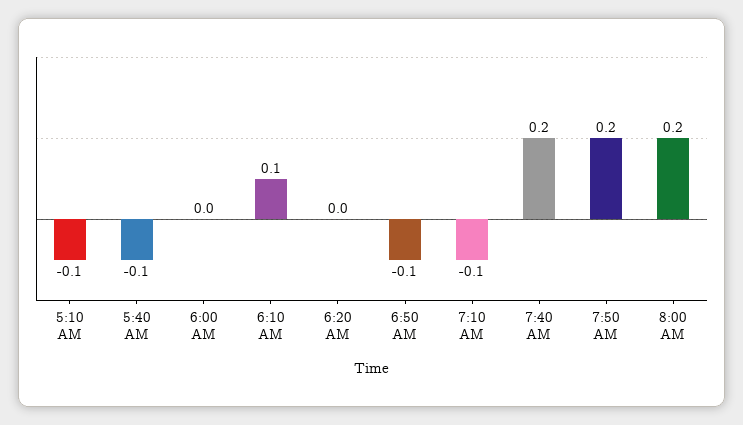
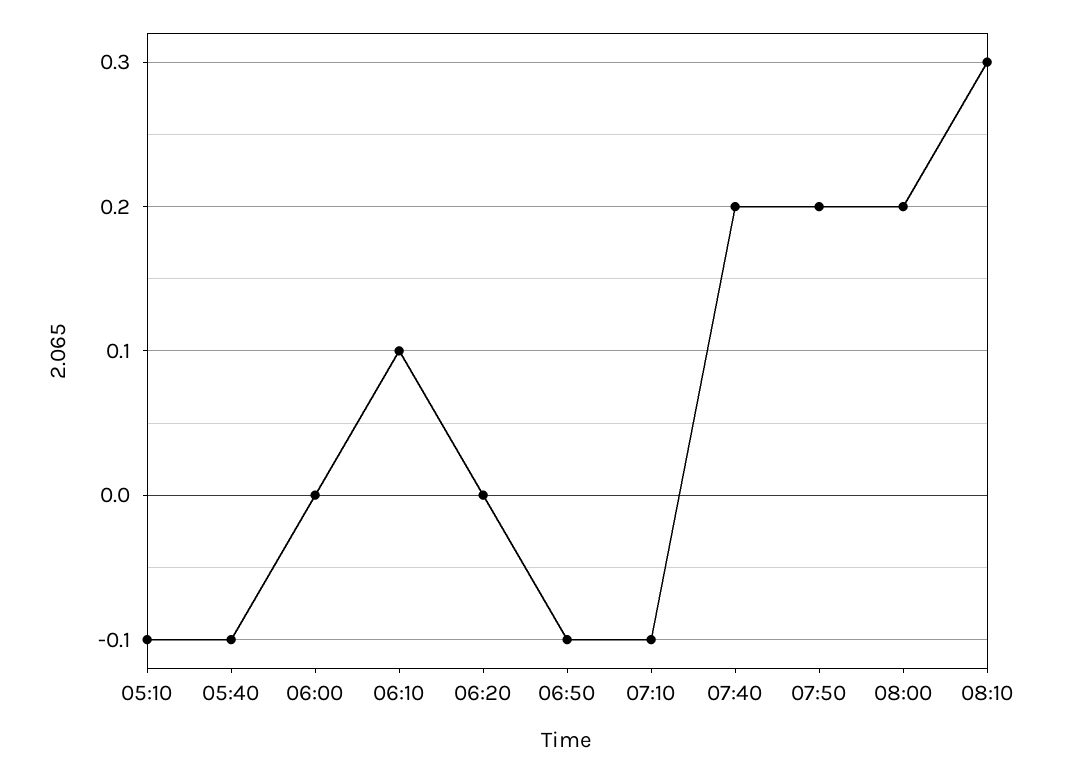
08:10: none -> 0.3

